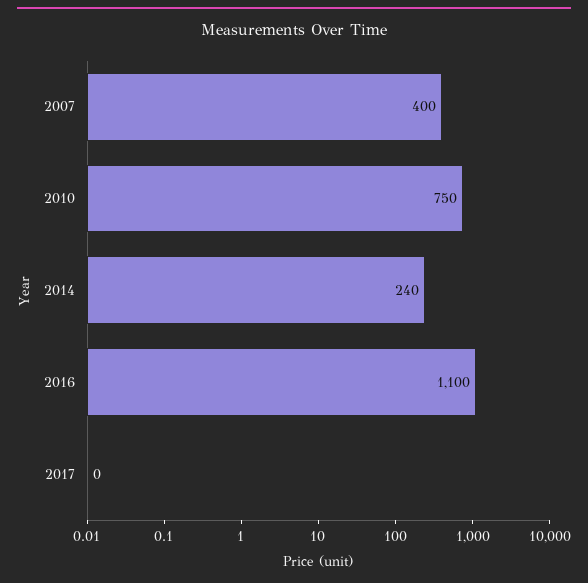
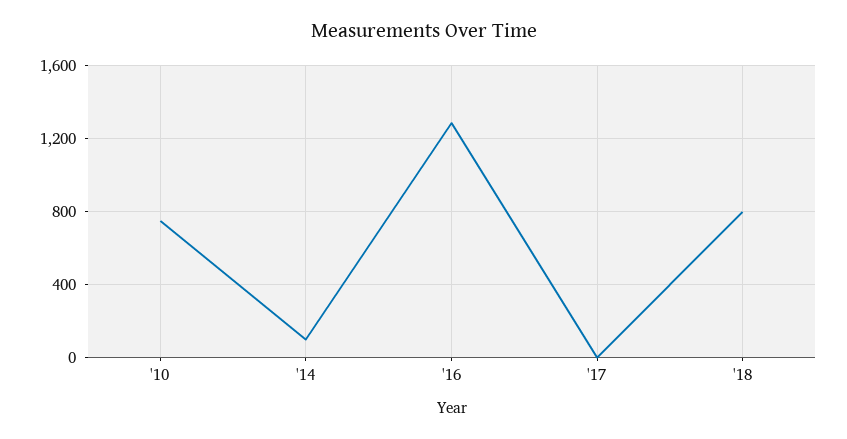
2007: 400 -> none
2014: 240 -> 100
2016: 1100 -> 1300
'18: none -> 800

